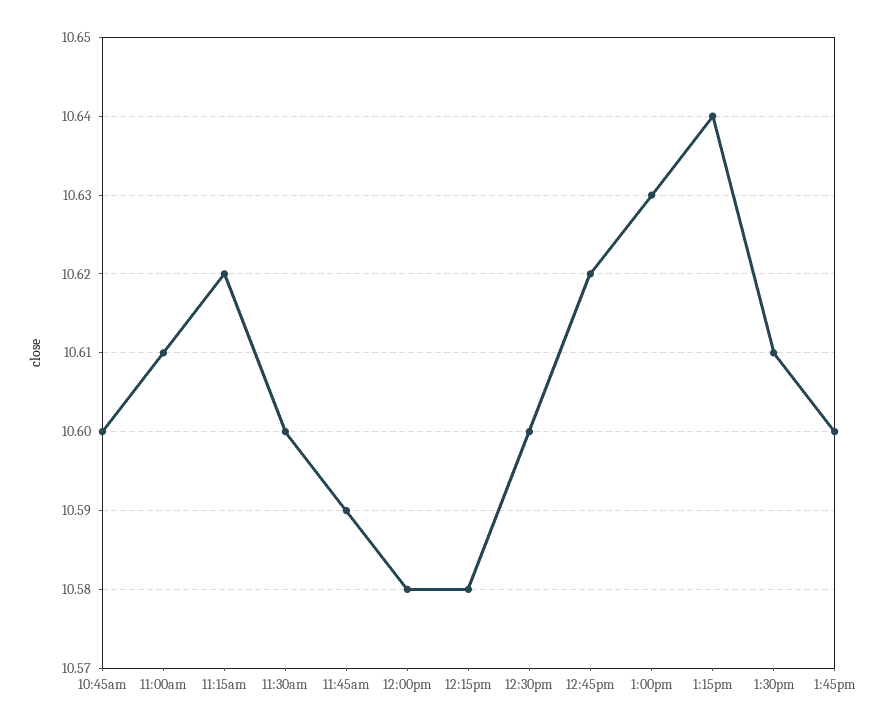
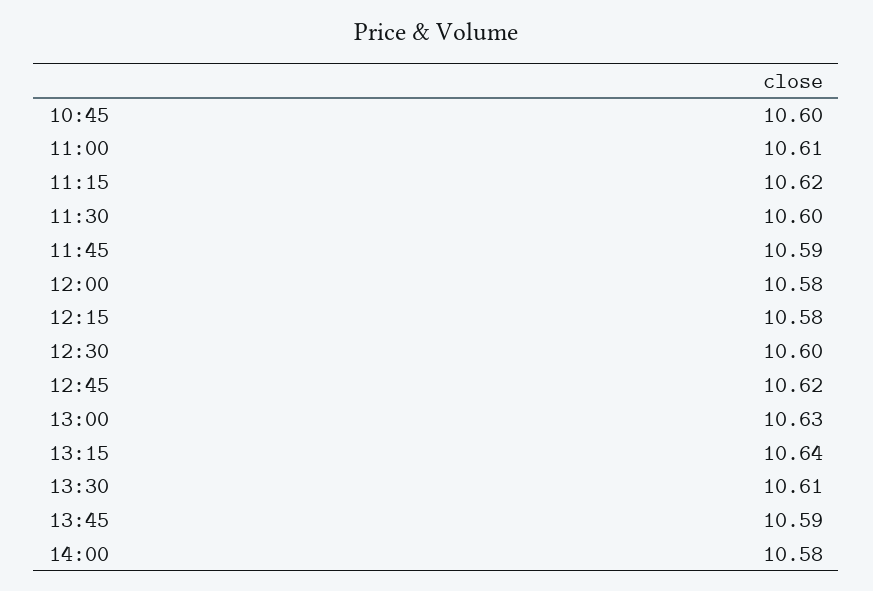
1:45pm: 10.6 -> 10.59
14:00: none -> 10.58

